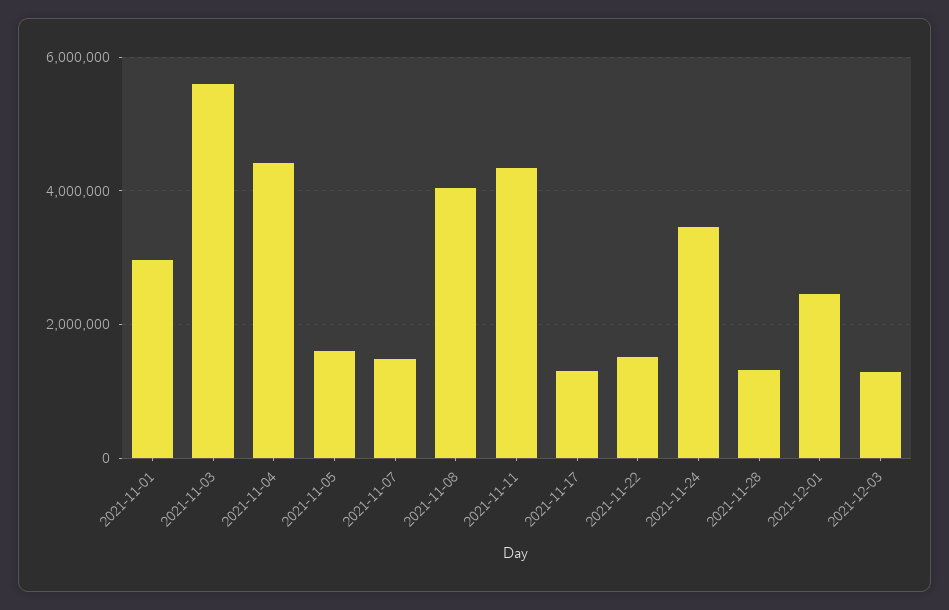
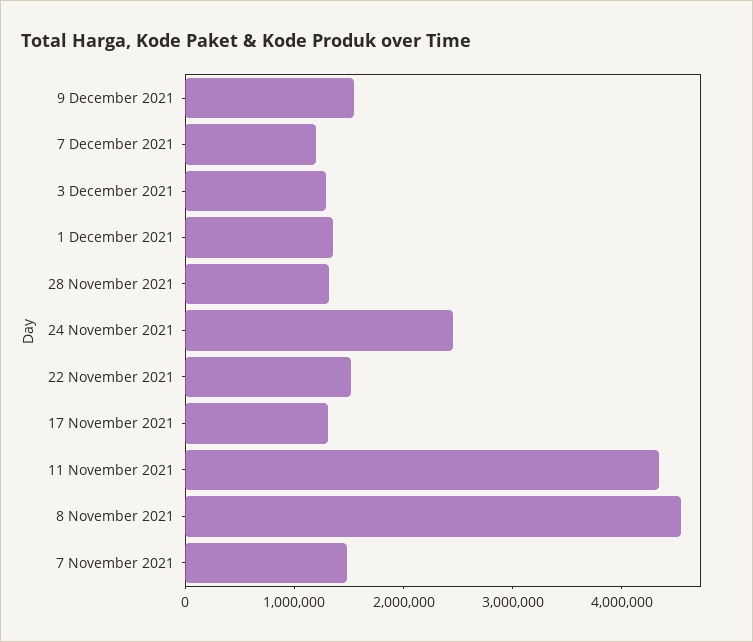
2021-11-01: 3000000 -> none
2021-11-03: 5600000 -> none
2021-11-04: 4400000 -> none
2021-11-05: 1600000 -> none
2021-11-08: 4000000 -> 4600000
2021-11-24: 3400000 -> 2400000
2021-12-01: 2400000 -> 1400000
9 December 2021: none -> 1600000
7 December 2021: none -> 1200000

